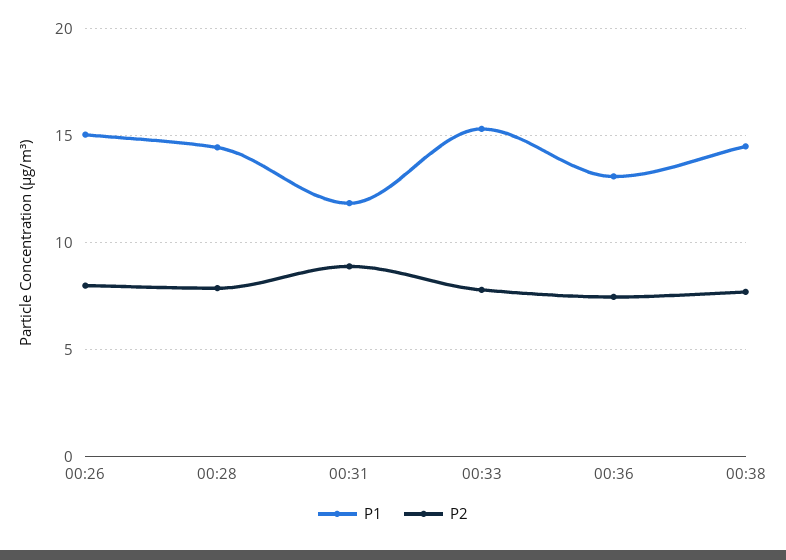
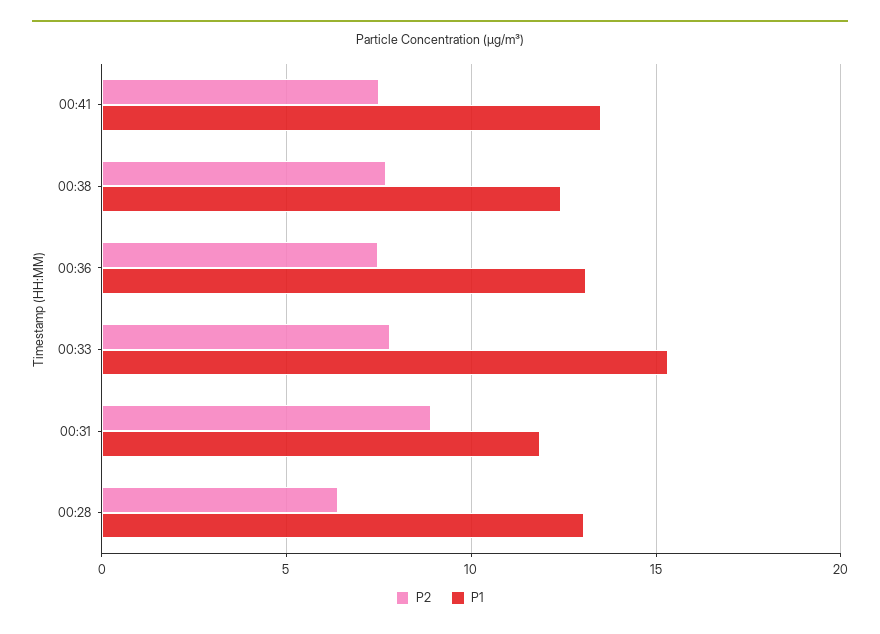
P1, 00:26: 15 -> none
P2, 00:26: 8 -> none
P1, 00:28: 14.5 -> 13
P2, 00:28: 8 -> 6.5
P1, 00:38: 14.5 -> 12.5
P2, 00:41: none -> 7.5
P1, 00:41: none -> 13.5

